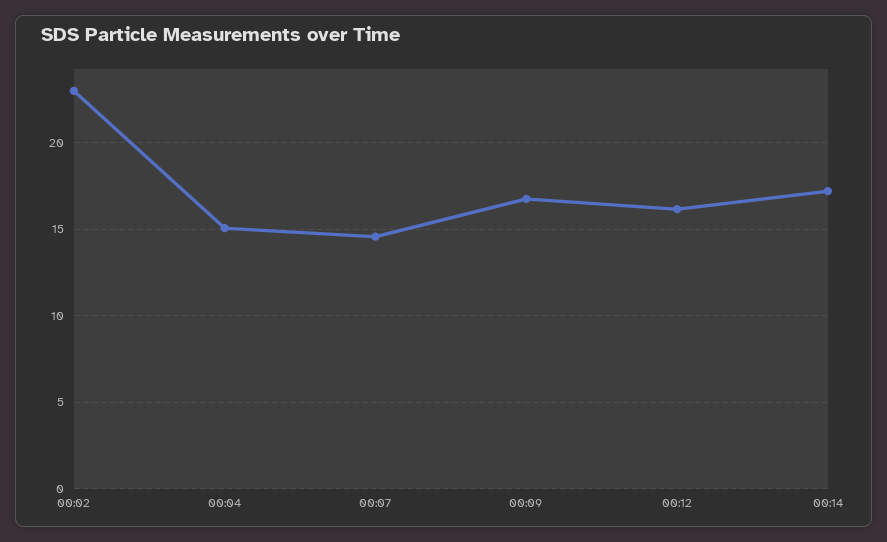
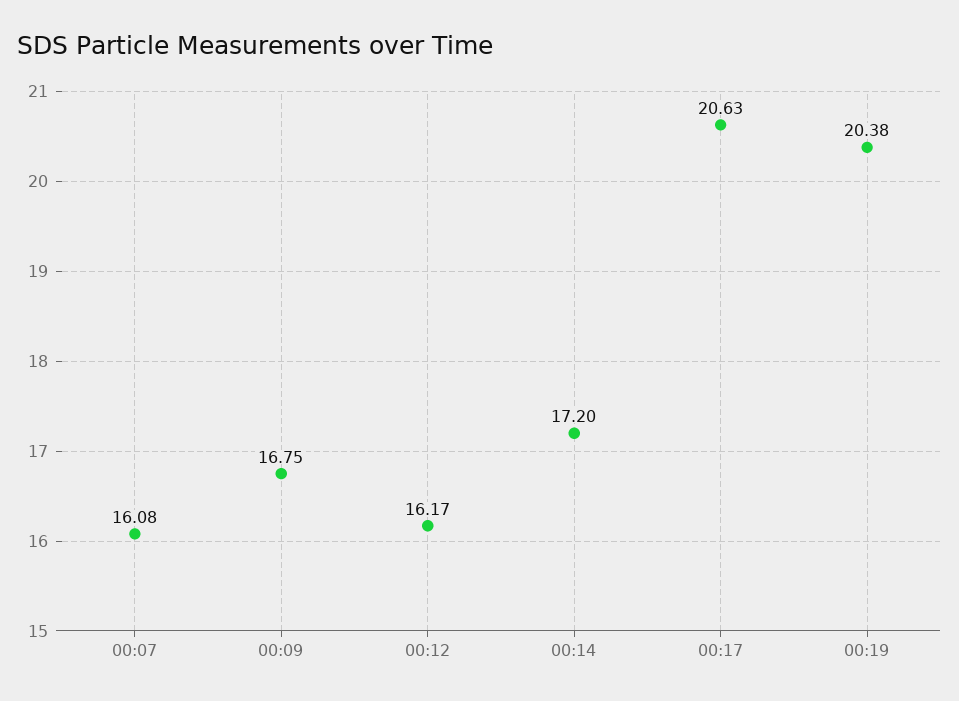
00:02: 23 -> none
00:04: 15 -> none
00:07: 14.5 -> 16.08
00:17: none -> 20.63
00:19: none -> 20.38

